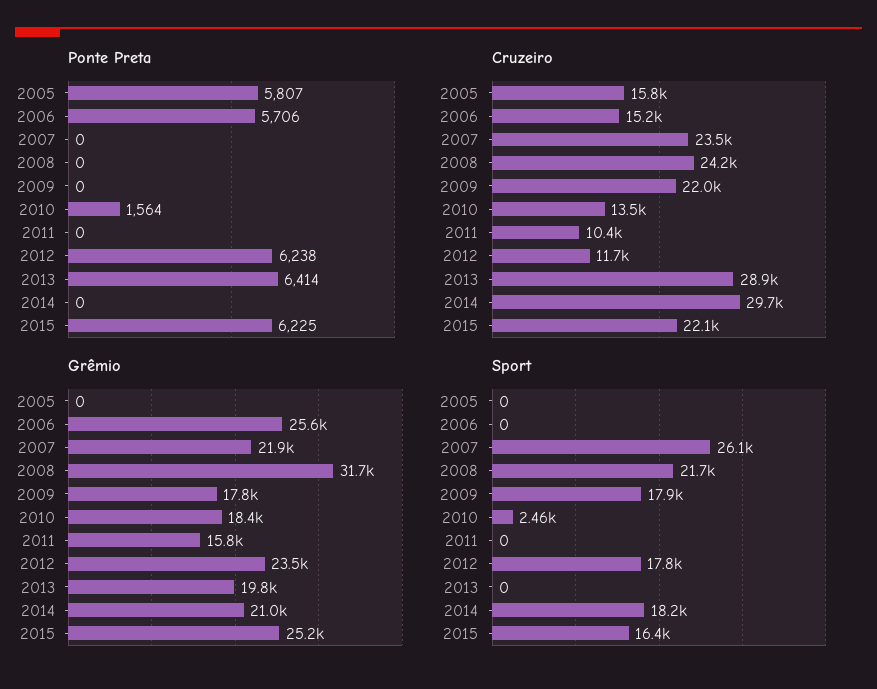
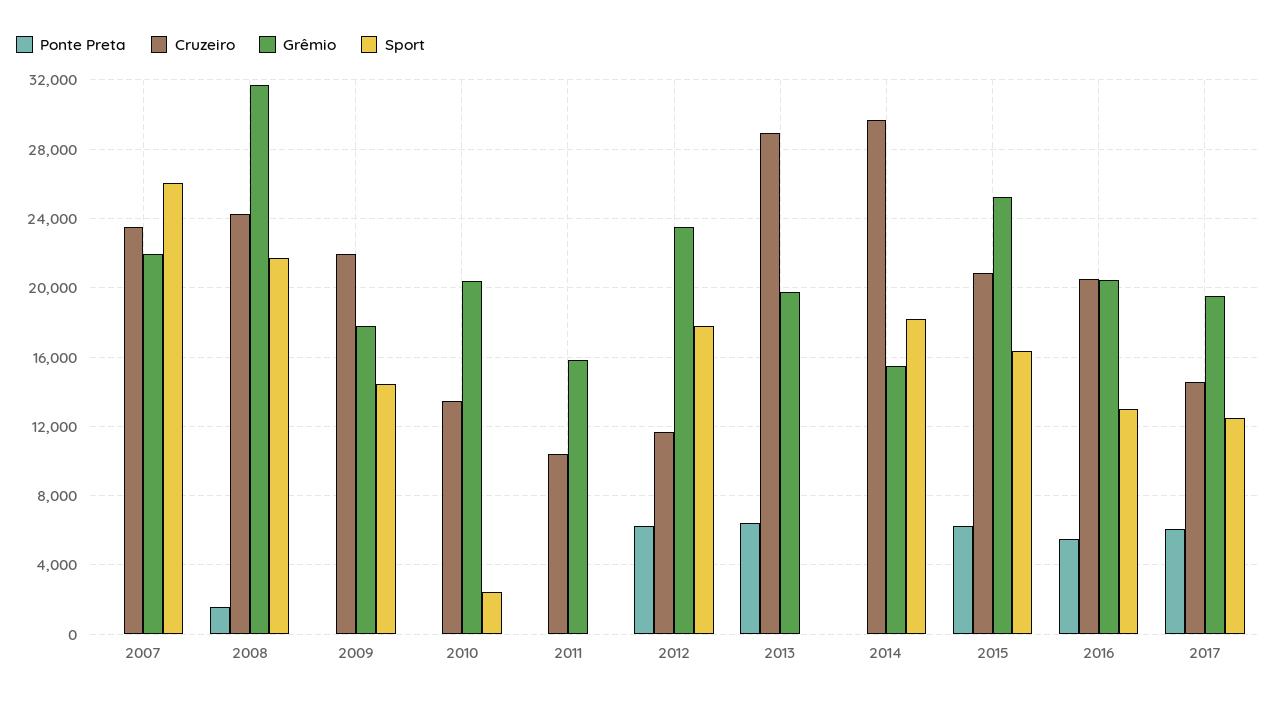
Ponte Preta, 2005: 5807 -> none
Ponte Preta, 2006: 5706 -> none
Ponte Preta, 2008: 0 -> 1500
Ponte Preta, 2010: 1564 -> 0
Cruzeiro, 2005: 15800 -> none
Cruzeiro, 2006: 15200 -> none
Cruzeiro, 2015: 22100 -> 21000
Grêmio, 2005: 0 -> none
Grêmio, 2006: 25600 -> none
Grêmio, 2010: 18400 -> 20500
Grêmio, 2014: 21000 -> 15500
Sport, 2005: 0 -> none
Sport, 2006: 0 -> none
Sport, 2009: 17900 -> 14500
Ponte Preta, 2016: none -> 5500
Cruzeiro, 2016: none -> 20500
Grêmio, 2016: none -> 20500
Sport, 2016: none -> 13000
Ponte Preta, 2017: none -> 6000
Cruzeiro, 2017: none -> 14500
Grêmio, 2017: none -> 19500
Sport, 2017: none -> 12500

